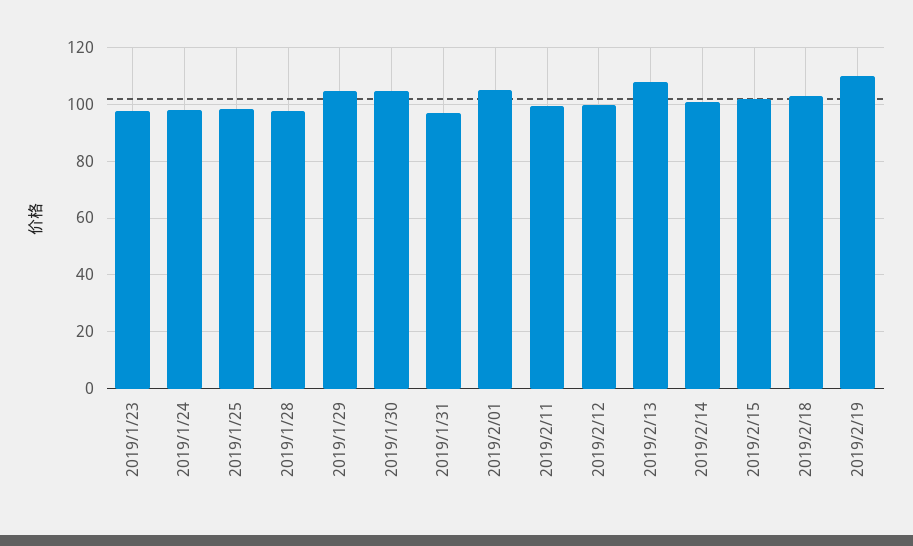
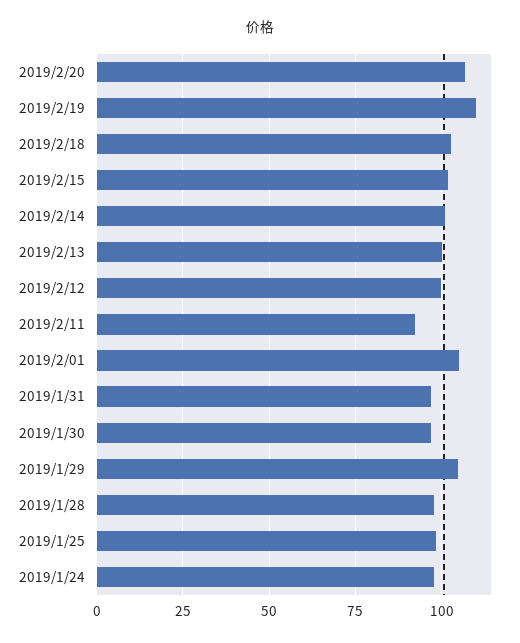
2019/1/23: 97.5 -> none
2019/1/30: 105 -> 97.5
2019/2/11: 100 -> 92.5
2019/2/13: 107.5 -> 100
2019/2/20: none -> 107.5

